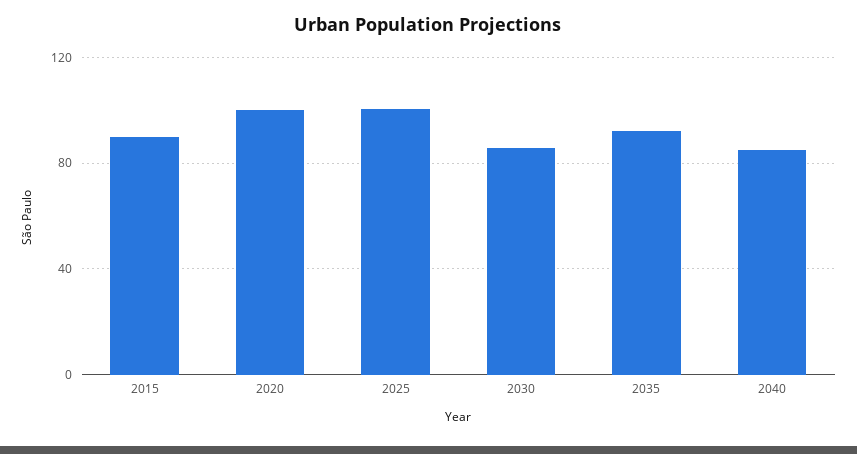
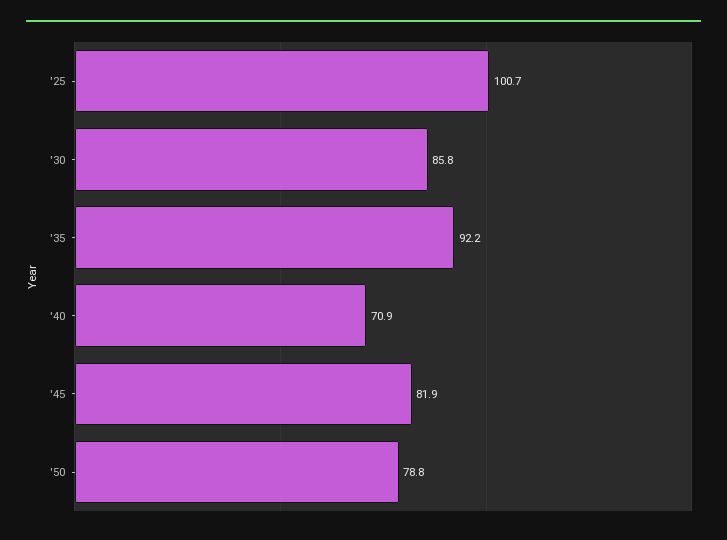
2015: 90 -> none
2020: 100 -> none
2040: 85 -> 70.9
'45: none -> 81.9
'50: none -> 78.8

